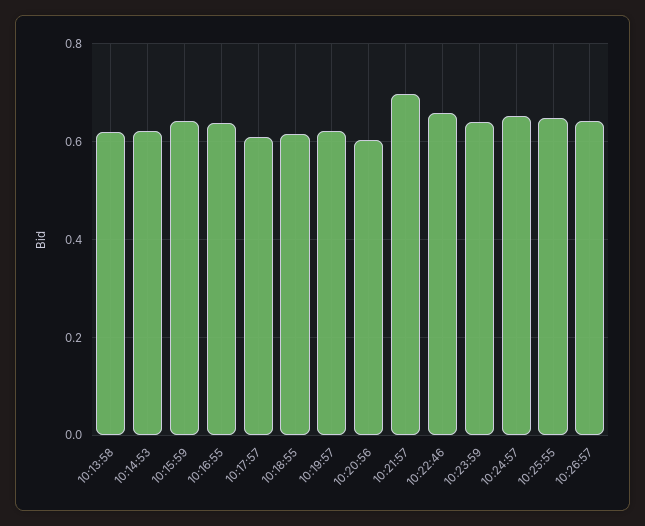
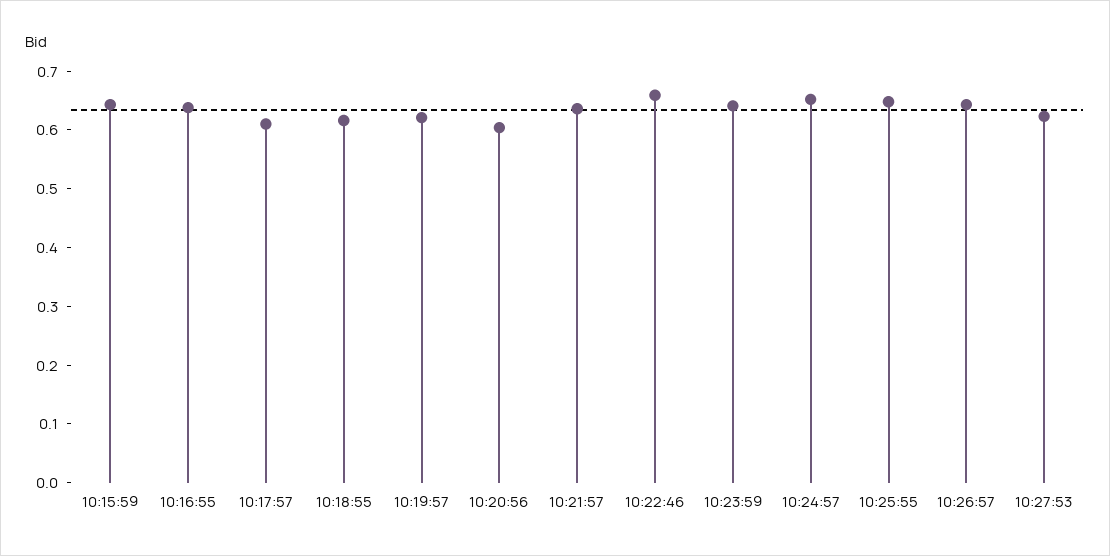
10:13:58: 0.62 -> none
10:14:53: 0.62 -> none
10:21:57: 0.7 -> 0.64
10:27:53: none -> 0.62

